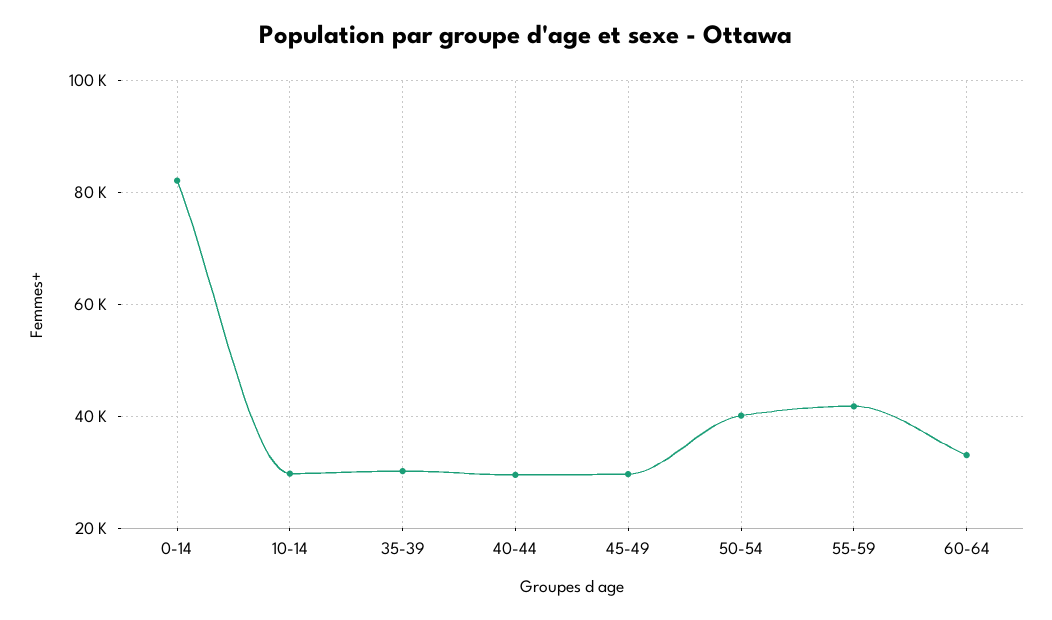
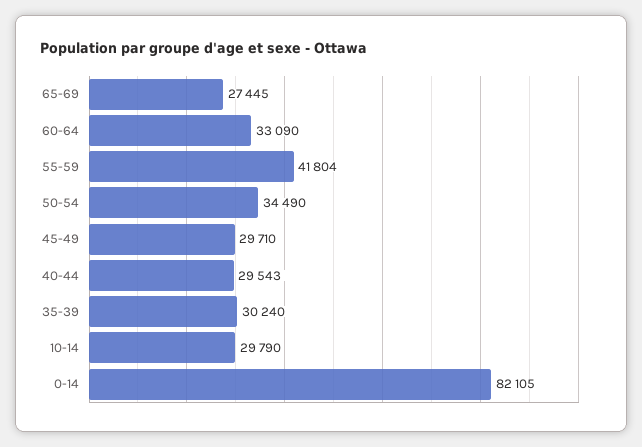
50-54: 40000 -> 34490
65-69: none -> 27445

